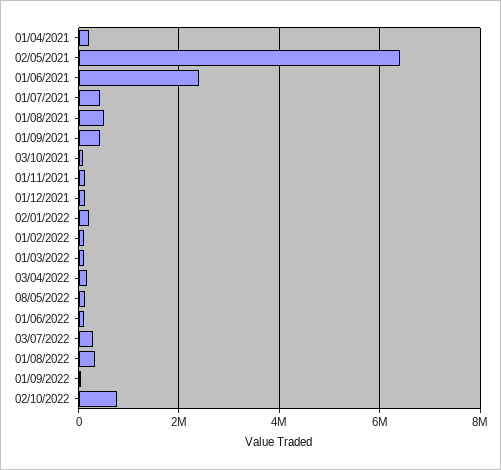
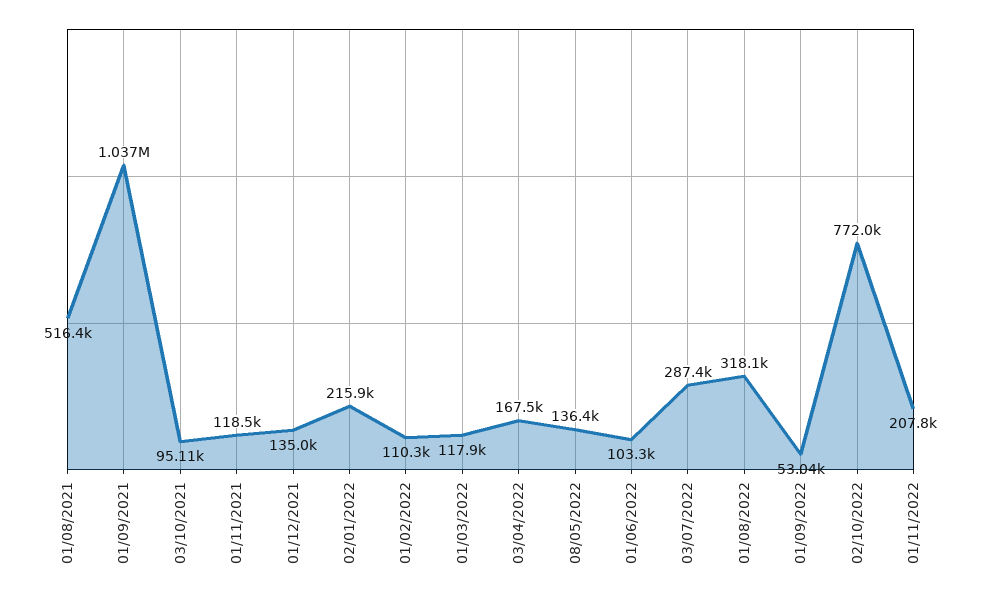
01/04/2021: 200000 -> none
02/05/2021: 6400000 -> none
01/06/2021: 2400000 -> none
01/07/2021: 400000 -> none
01/09/2021: 400000 -> 1037000
01/11/2022: none -> 207800

